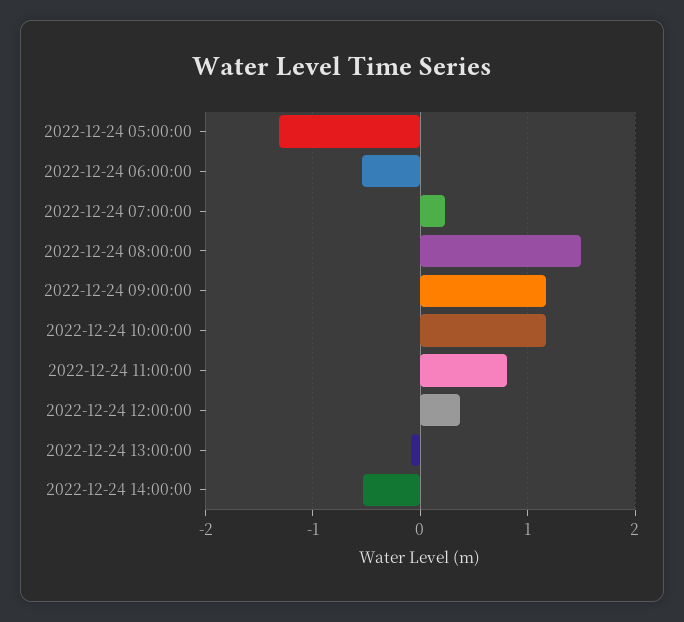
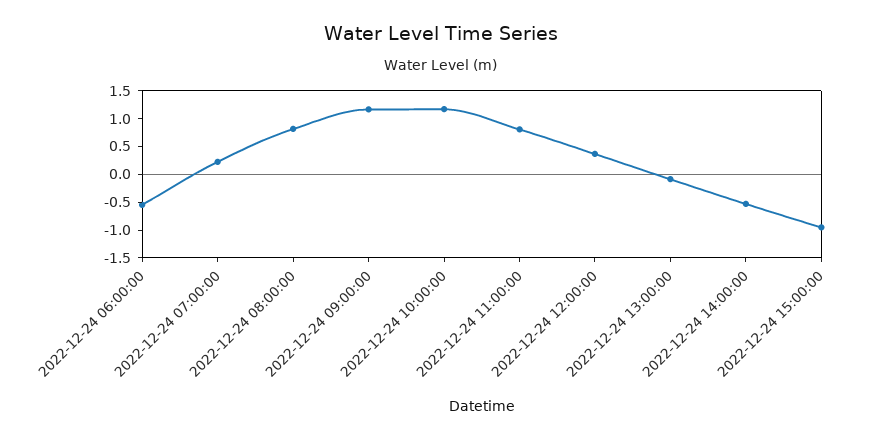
2022-12-24 05:00:00: -1.3 -> none
2022-12-24 08:00:00: 1.5 -> 0.75
2022-12-24 15:00:00: none -> -1

